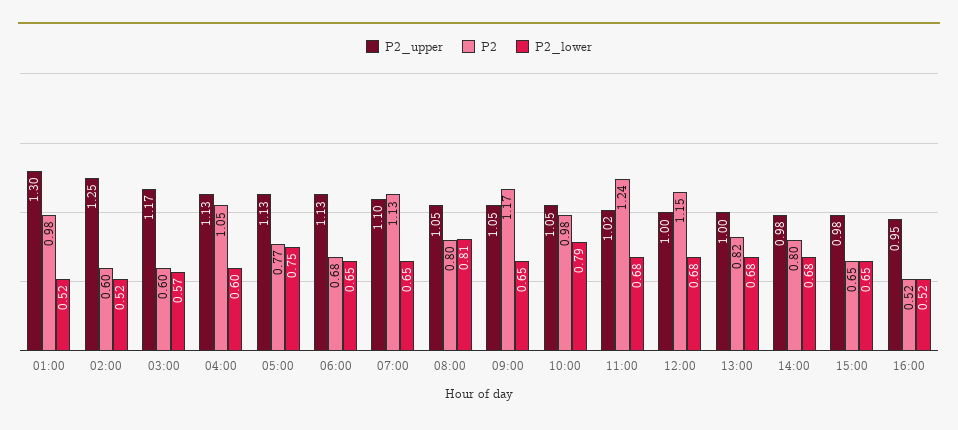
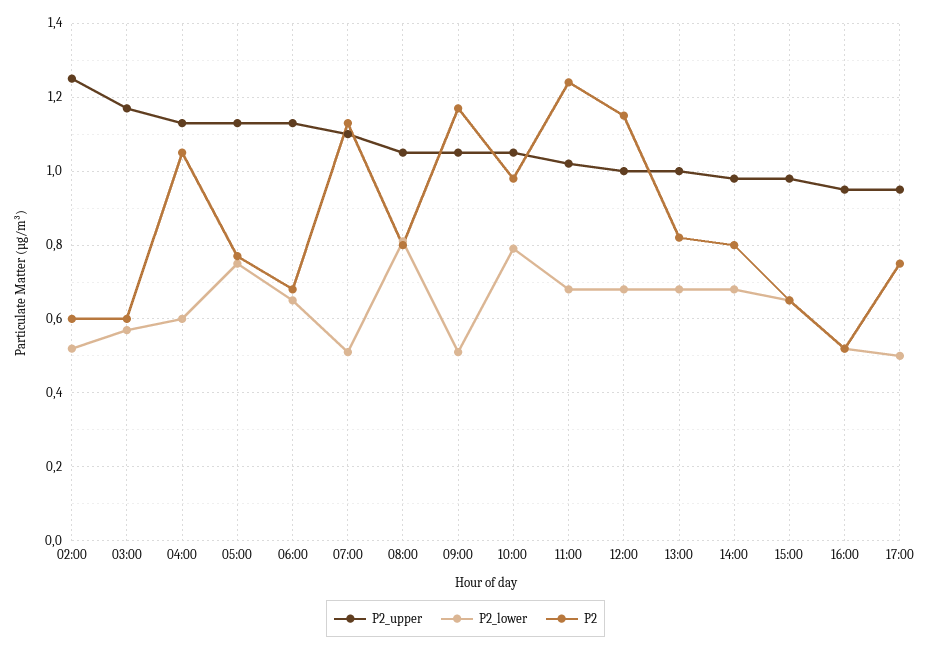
P2_upper, 01:00: 1.3 -> none
P2, 01:00: 0.98 -> none
P2_lower, 01:00: 0.52 -> none
P2_lower, 07:00: 0.65 -> 0.5
P2_lower, 09:00: 0.65 -> 0.5
P2_upper, 17:00: none -> 0.95
P2_lower, 17:00: none -> 0.5
P2, 17:00: none -> 0.75

